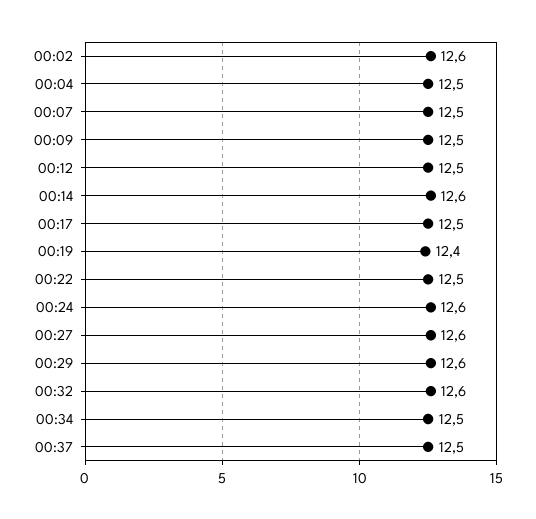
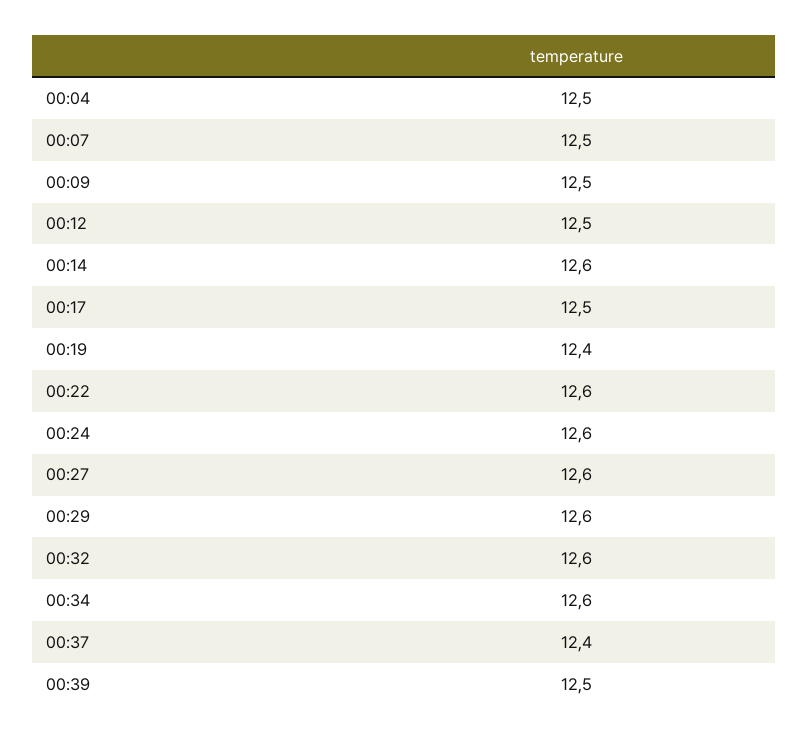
00:02: 12.6 -> none
00:22: 12.5 -> 12.6
00:34: 12.5 -> 12.6
00:37: 12.5 -> 12.4
00:39: none -> 12.5

